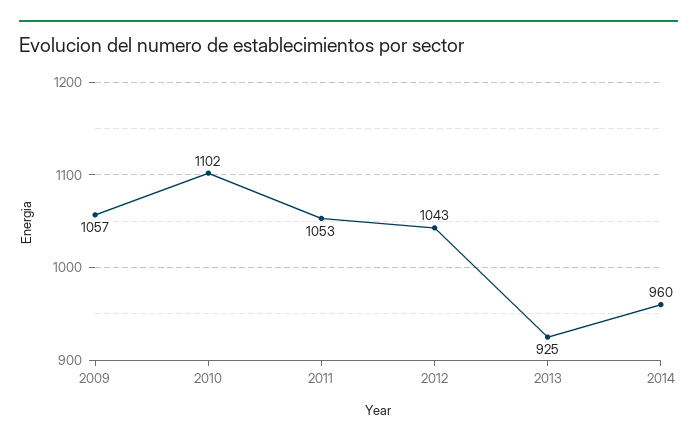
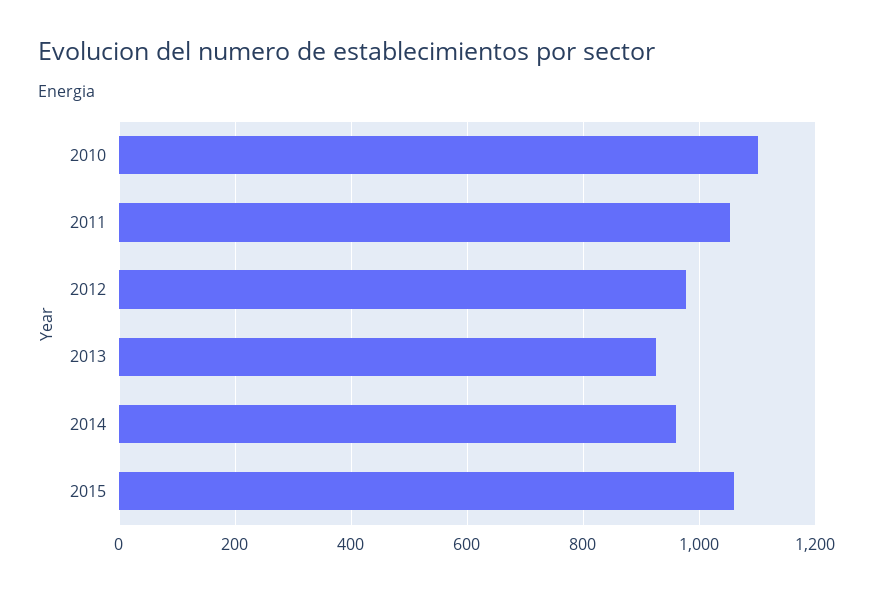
2009: 1057 -> none
2012: 1043 -> 980
2015: none -> 1060

